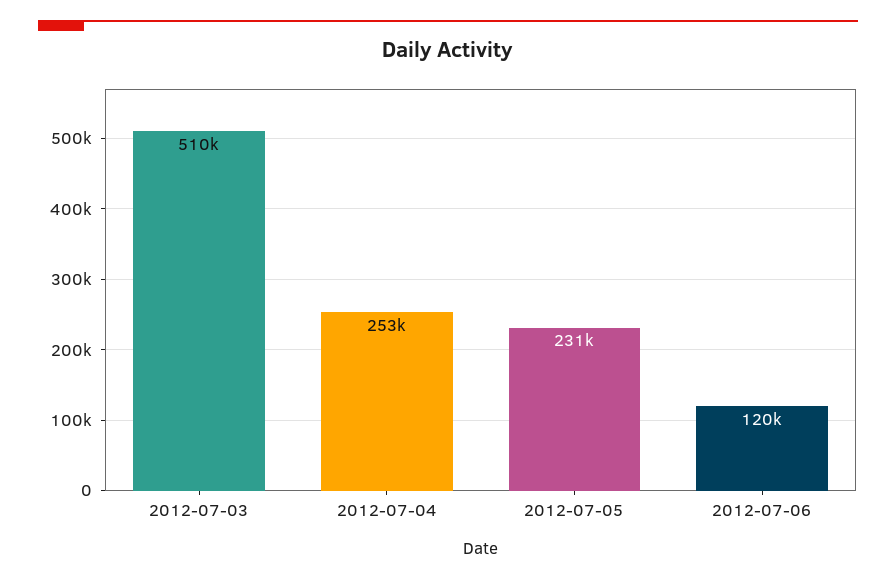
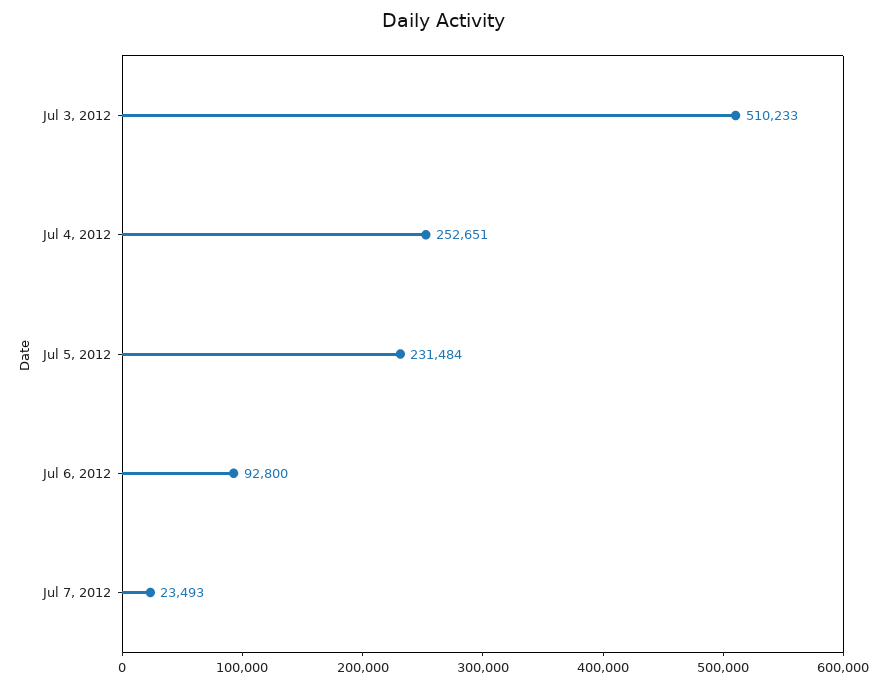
2012-07-06: 120000 -> 92800
Jul 7, 2012: none -> 23493

